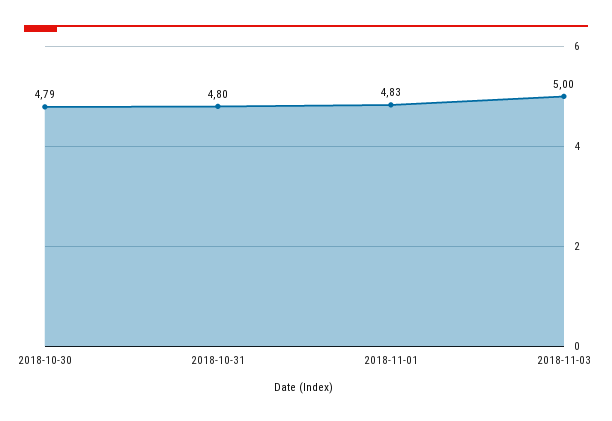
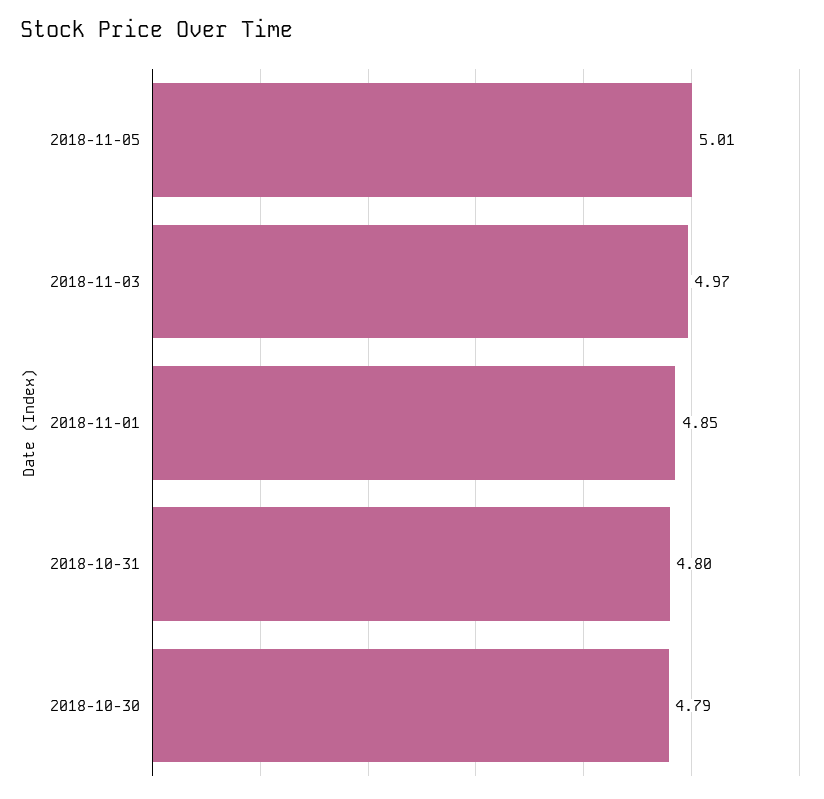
2018-11-01: 4.83 -> 4.85
2018-11-03: 5 -> 4.97
2018-11-05: none -> 5.01

